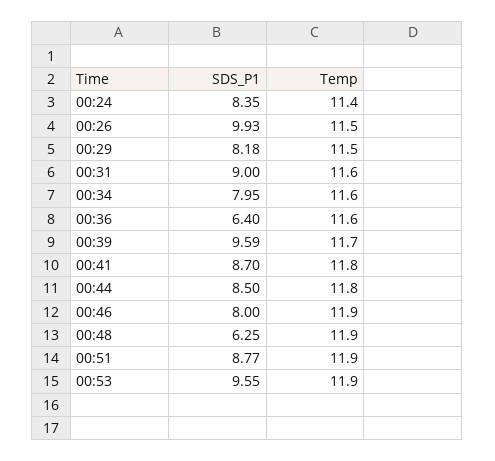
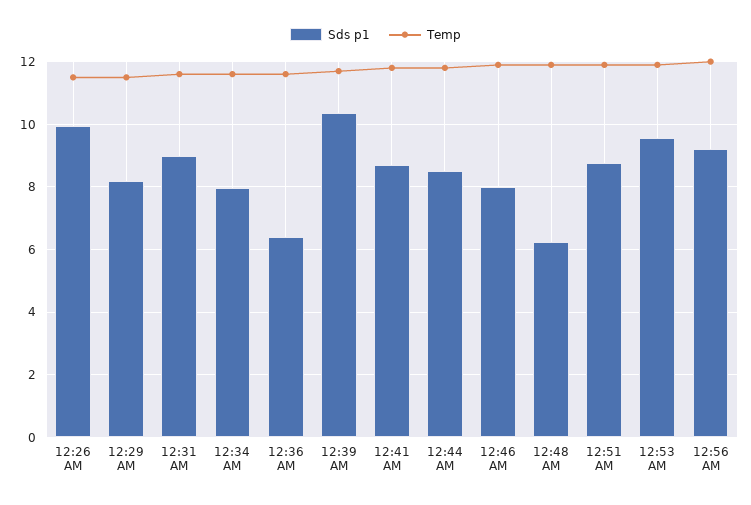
SDS_P1, 00:24: 8.35 -> none
Temp, 00:24: 11.4 -> none
SDS_P1, 00:39: 9.59 -> 10.4
SDS_P1, 12:56 AM: none -> 9.2
Temp, 12:56 AM: none -> 12

